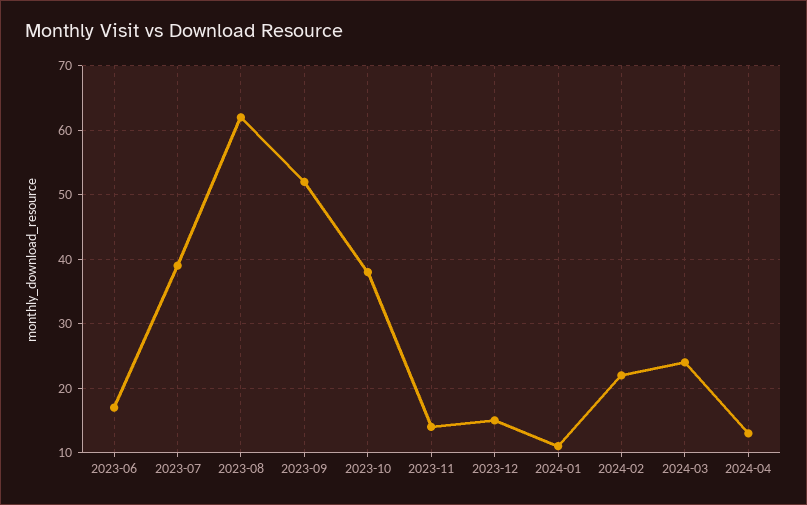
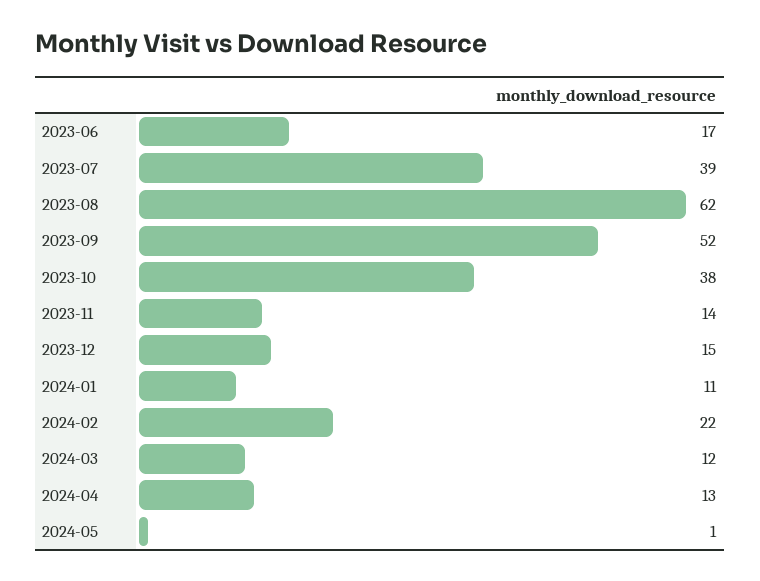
2024-03: 24 -> 12
2024-05: none -> 1

